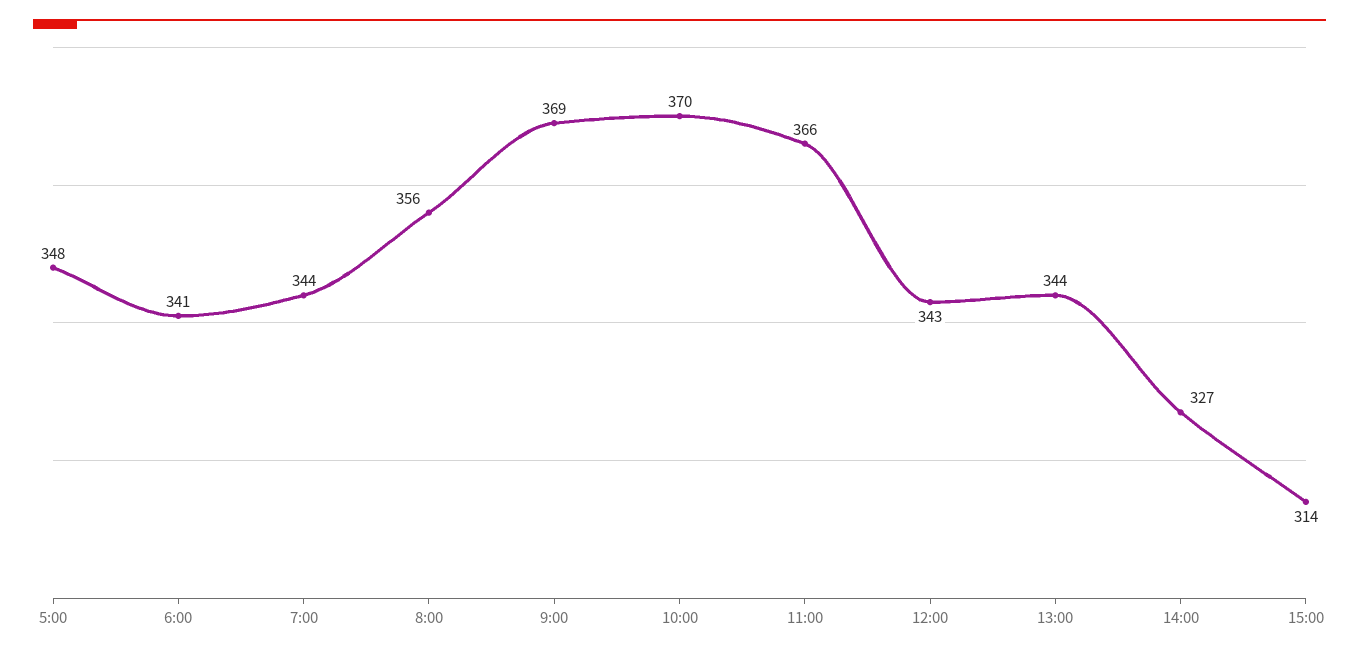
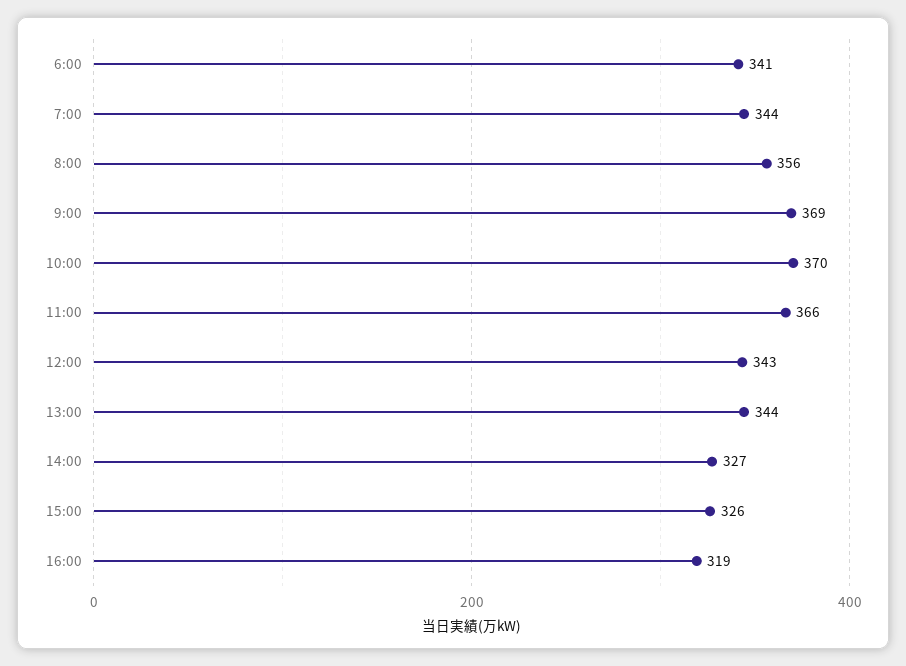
5:00: 348 -> none
15:00: 314 -> 326
16:00: none -> 319

